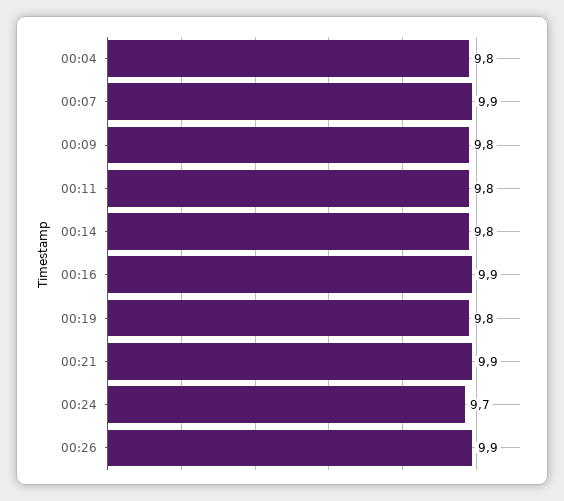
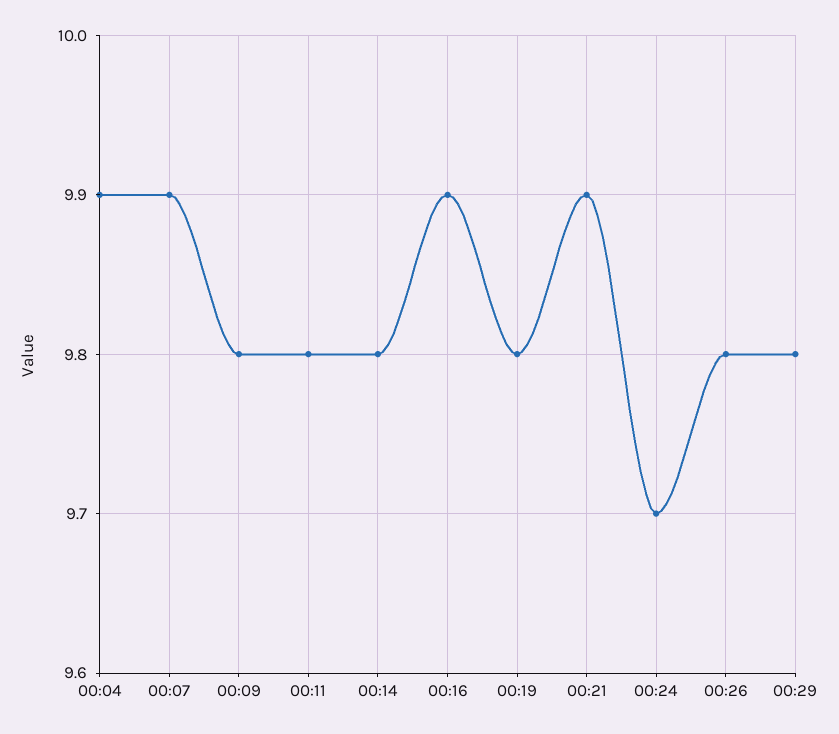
00:04: 9.8 -> 9.9
00:26: 9.9 -> 9.8
00:29: none -> 9.8

